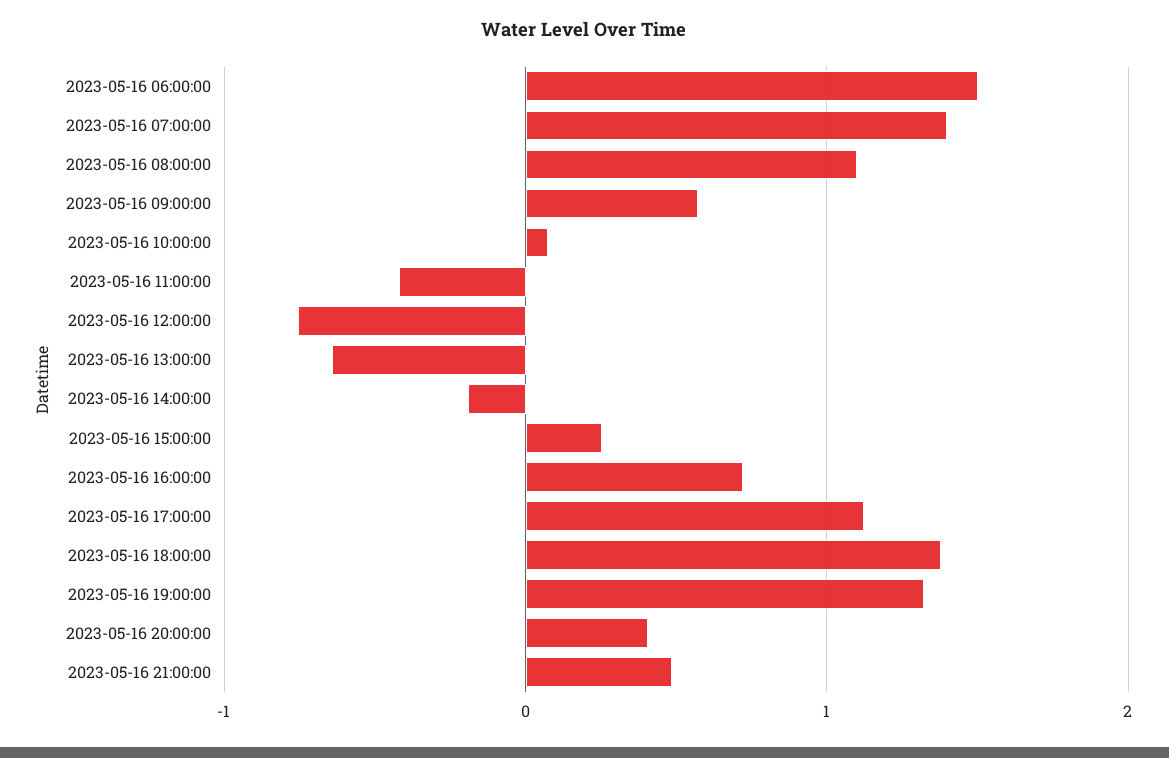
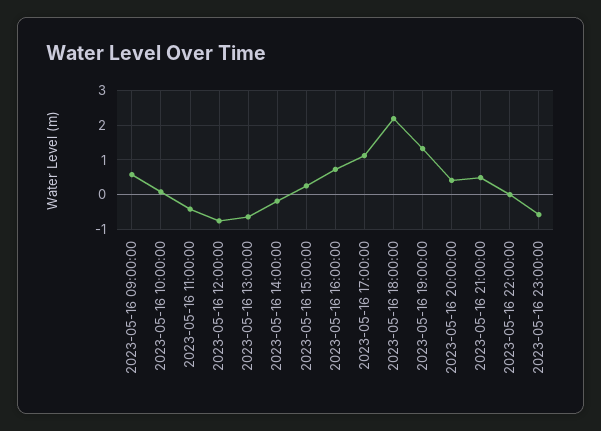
2023-05-16 06:00:00: 1.5 -> none
2023-05-16 07:00:00: 1.4 -> none
2023-05-16 08:00:00: 1.1 -> none
2023-05-16 18:00:00: 1.4 -> 2.2
2023-05-16 22:00:00: none -> 0
2023-05-16 23:00:00: none -> -0.6

